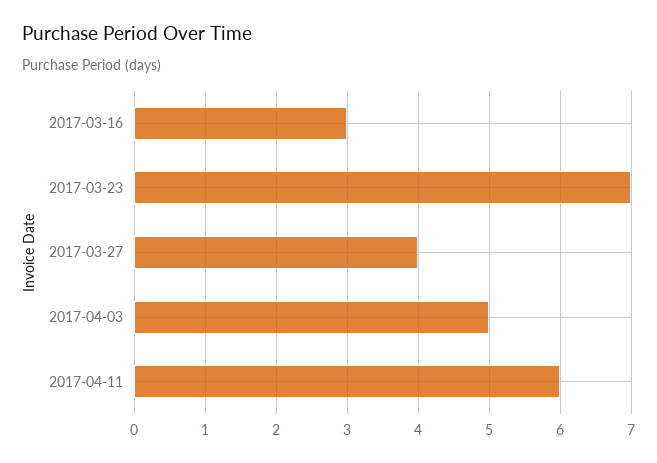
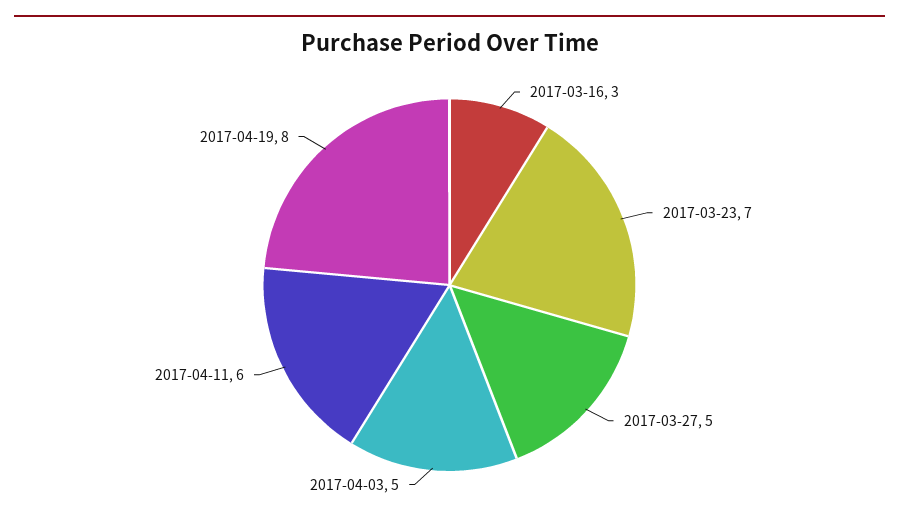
2017-03-27: 4 -> 5
2017-04-19: none -> 8

